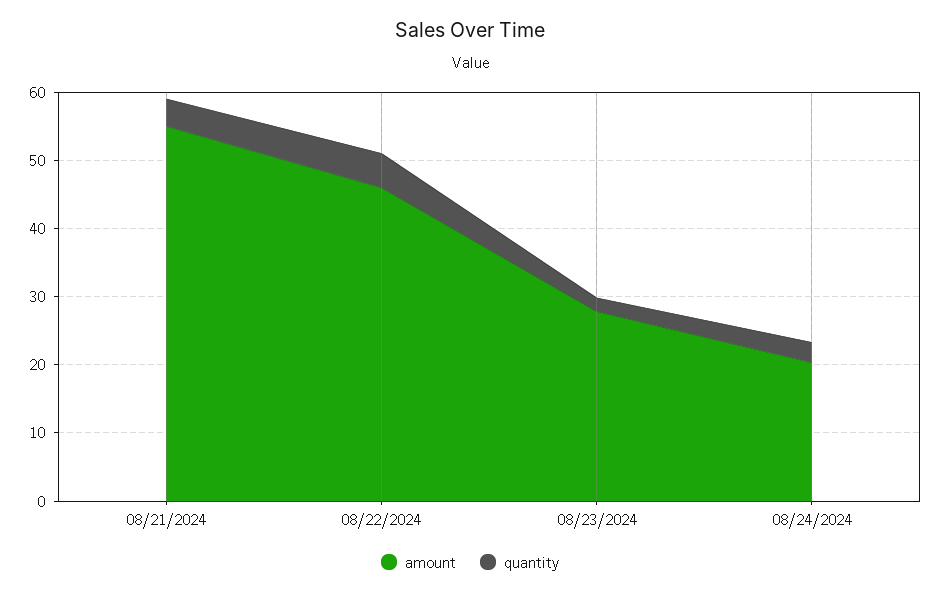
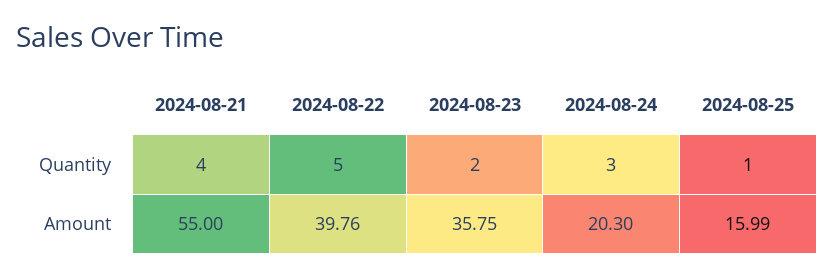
amount, 08/22/2024: 46 -> 39.76
amount, 08/23/2024: 28 -> 35.75
quantity, 2024-08-25: none -> 1
amount, 2024-08-25: none -> 15.99

